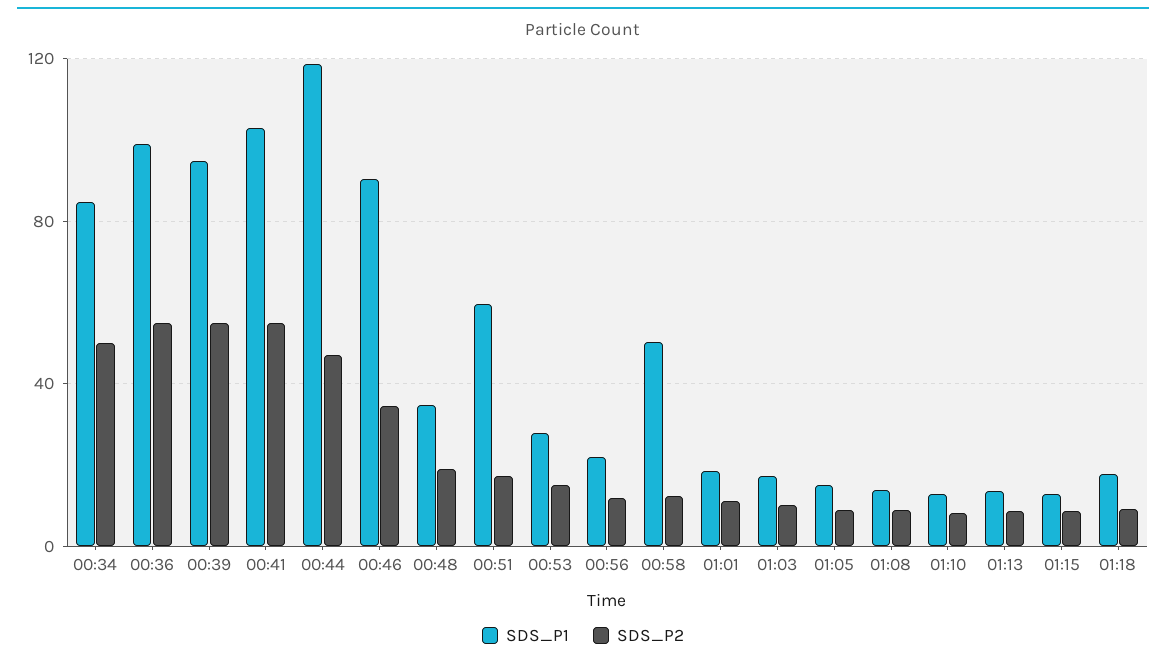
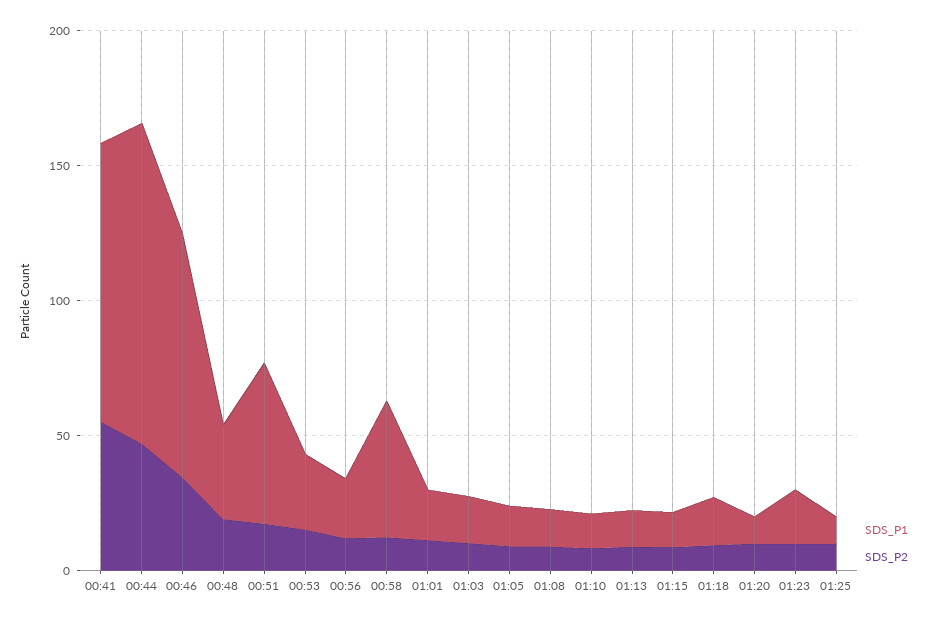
SDS_P1, 00:34: 85 -> none
SDS_P2, 00:34: 50 -> none
SDS_P1, 00:36: 100 -> none
SDS_P2, 00:36: 55 -> none
SDS_P1, 00:39: 95 -> none
SDS_P2, 00:39: 55 -> none
SDS_P1, 01:20: none -> 10
SDS_P2, 01:20: none -> 10
SDS_P1, 01:23: none -> 20
SDS_P2, 01:23: none -> 10
SDS_P1, 01:25: none -> 10
SDS_P2, 01:25: none -> 10

